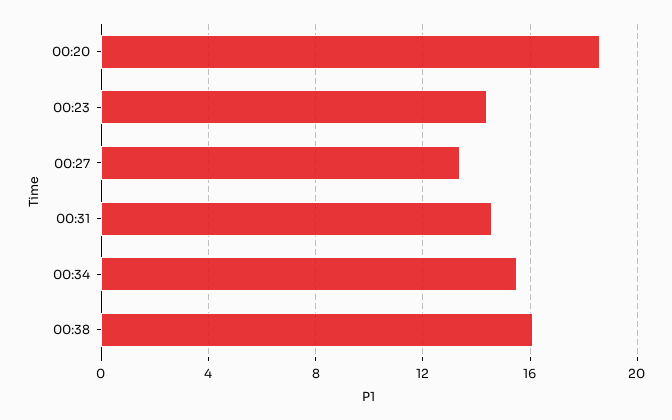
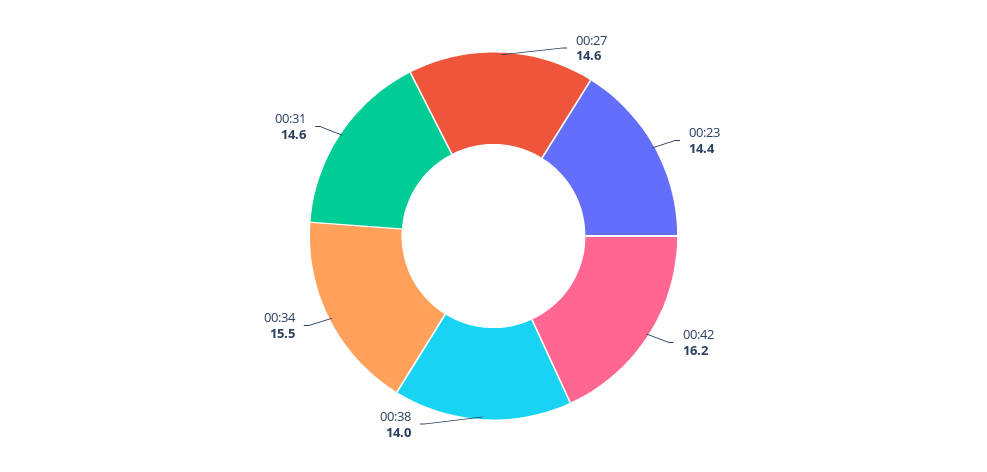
00:20: 18.5 -> none
00:27: 13.5 -> 14.6
00:38: 16 -> 14
00:42: none -> 16.2

